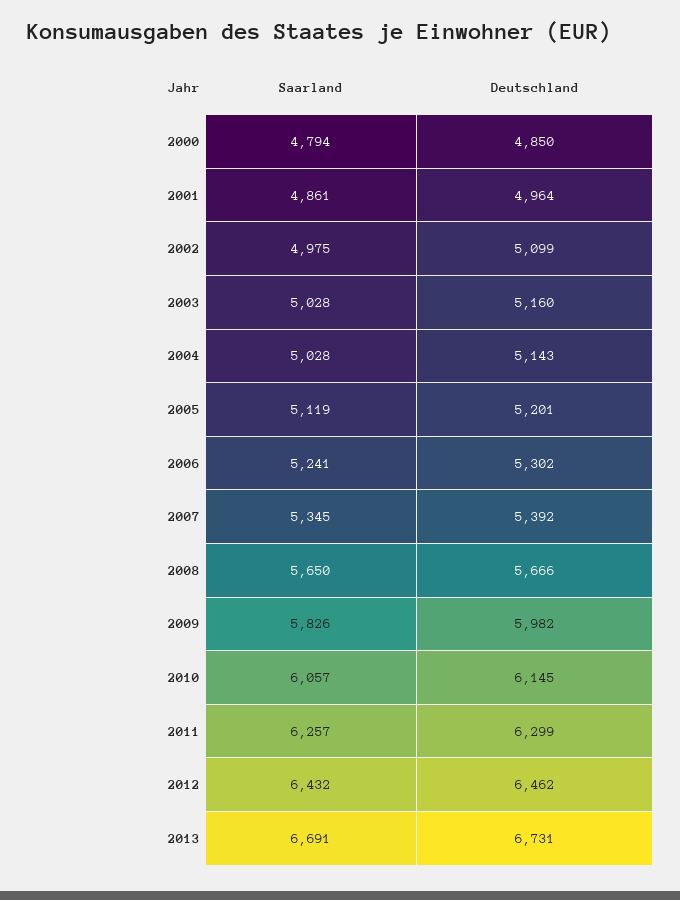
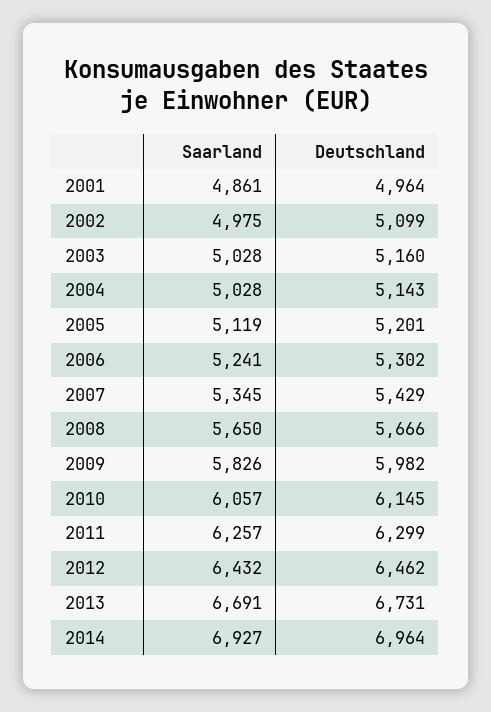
Saarland, 2000: 4794 -> none
Deutschland, 2000: 4850 -> none
Deutschland, 2007: 5392 -> 5429
Saarland, 2014: none -> 6927
Deutschland, 2014: none -> 6964

